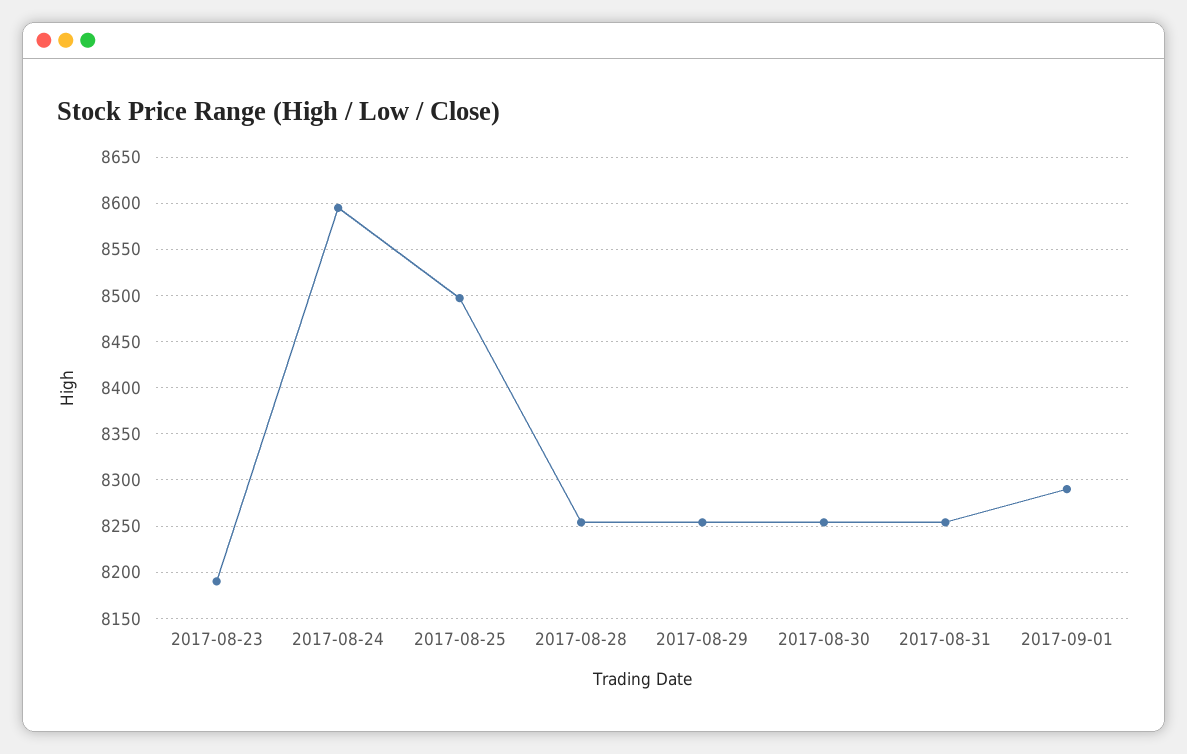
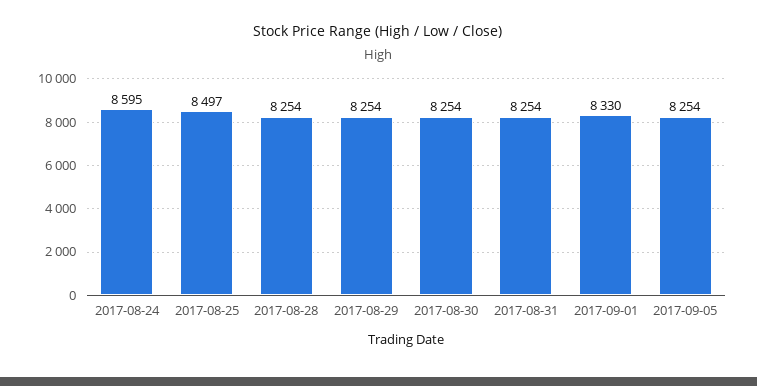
2017-08-23: 8190 -> none
2017-09-01: 8290 -> 8330
2017-09-05: none -> 8254

